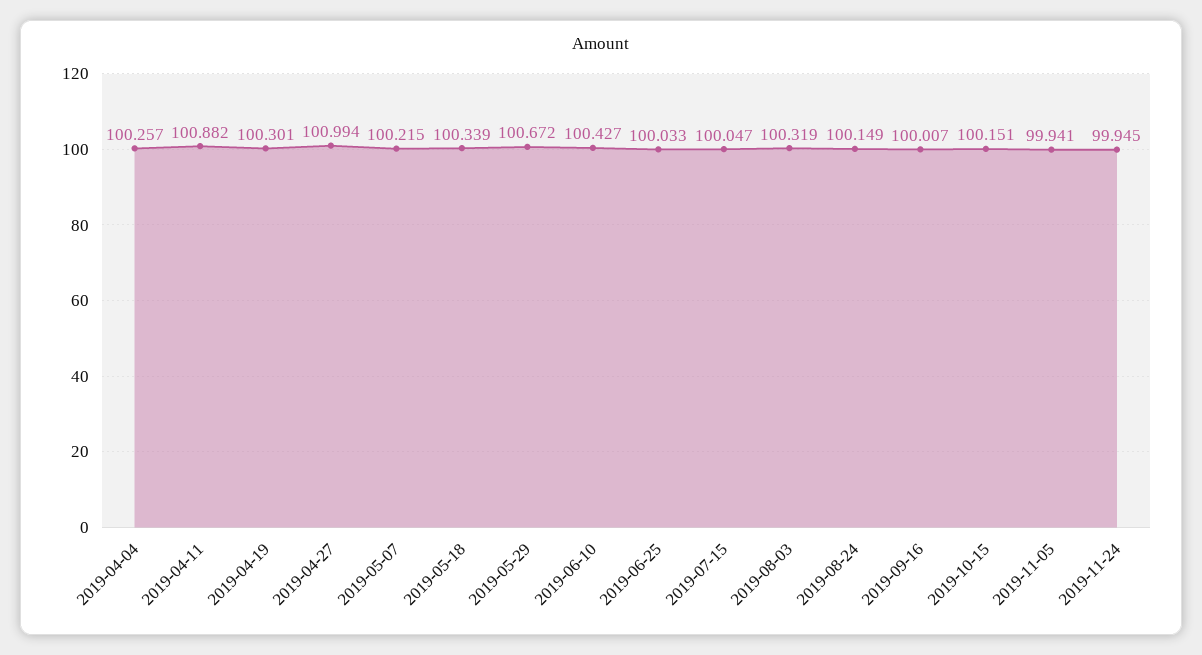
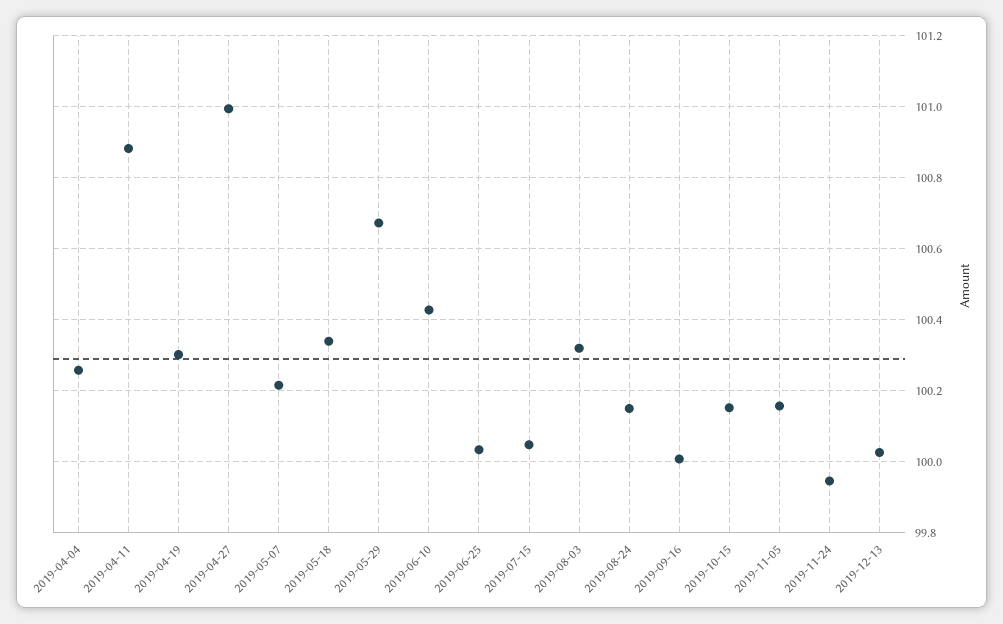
2019-11-05: 99.941 -> 100.16
2019-12-13: none -> 100.02

